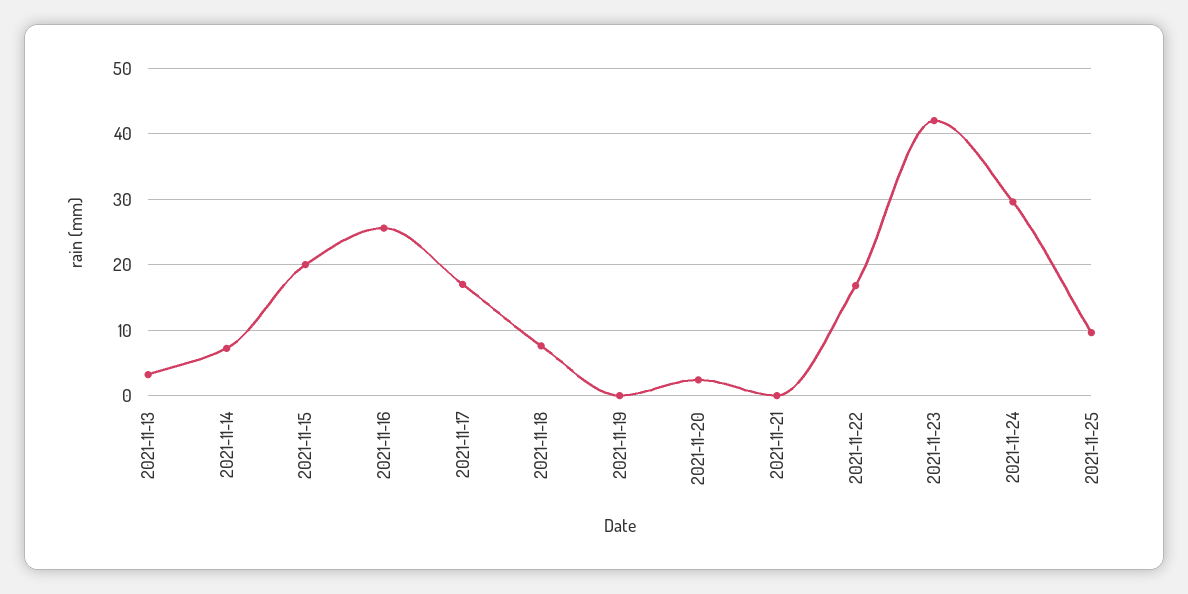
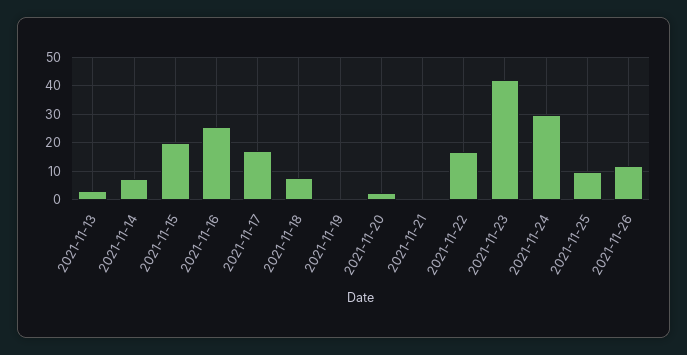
2021-11-26: none -> 12.5

